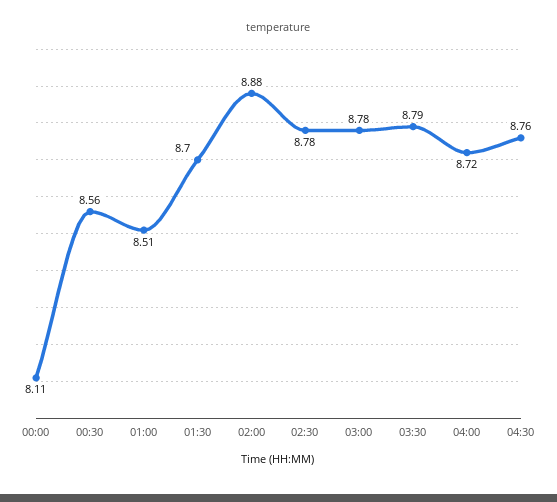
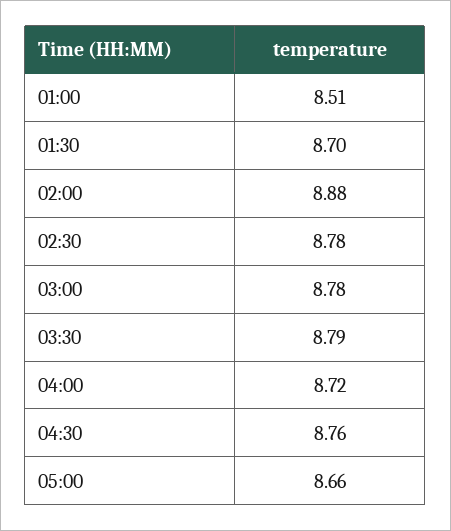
00:00: 8.11 -> none
00:30: 8.56 -> none
05:00: none -> 8.66

